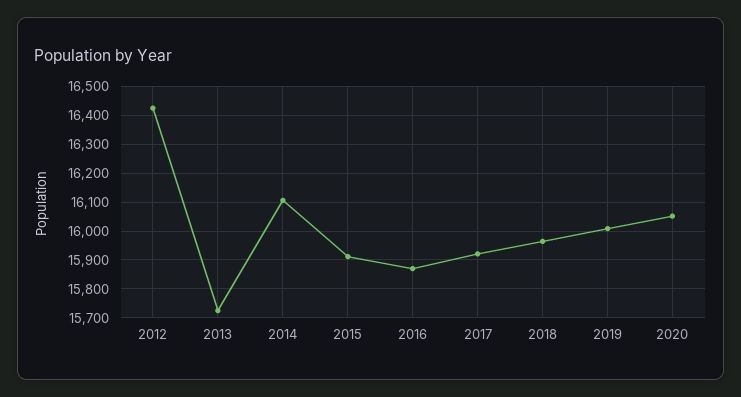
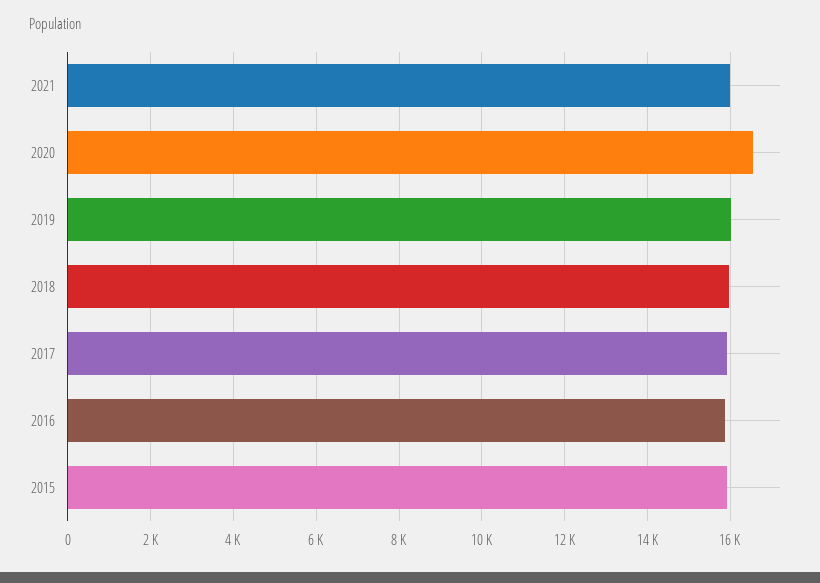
2012: 16425 -> none
2013: 15725 -> none
2014: 16100 -> none
2020: 16050 -> 16600
2021: none -> 16000

